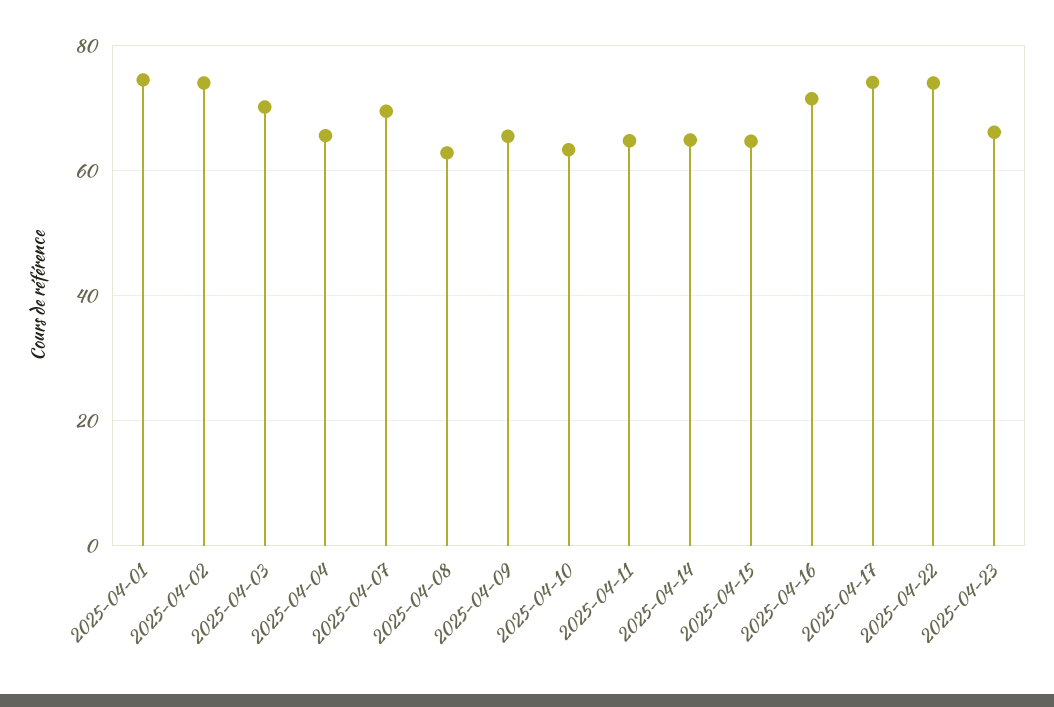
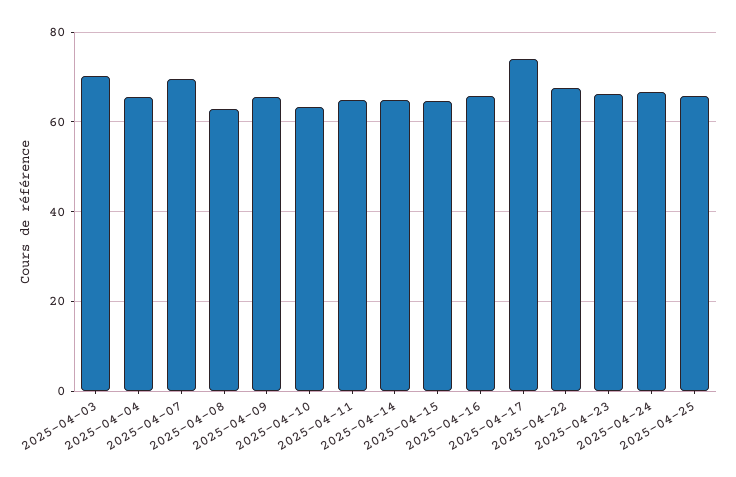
2025-04-01: 74 -> none
2025-04-02: 74 -> none
2025-04-16: 72 -> 66
2025-04-22: 74 -> 68
2025-04-24: none -> 66
2025-04-25: none -> 66

